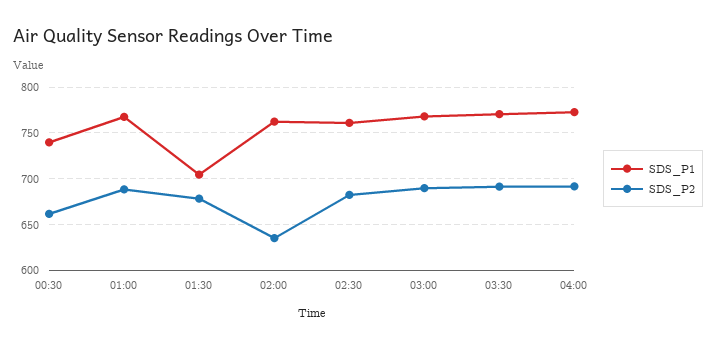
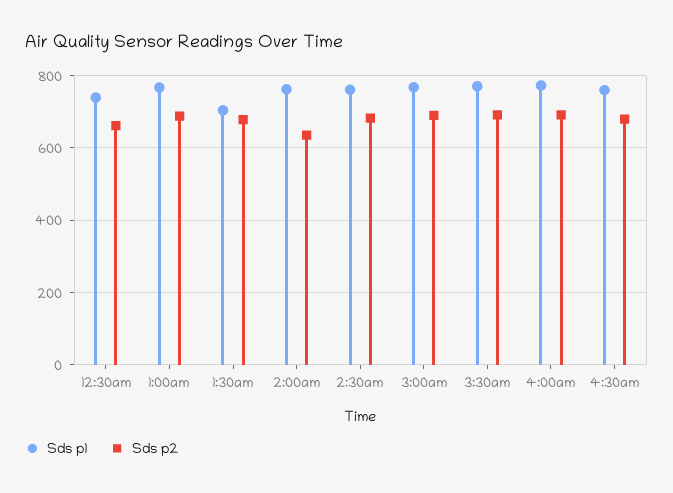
SDS_P1, 4:30am: none -> 760
SDS_P2, 4:30am: none -> 680

